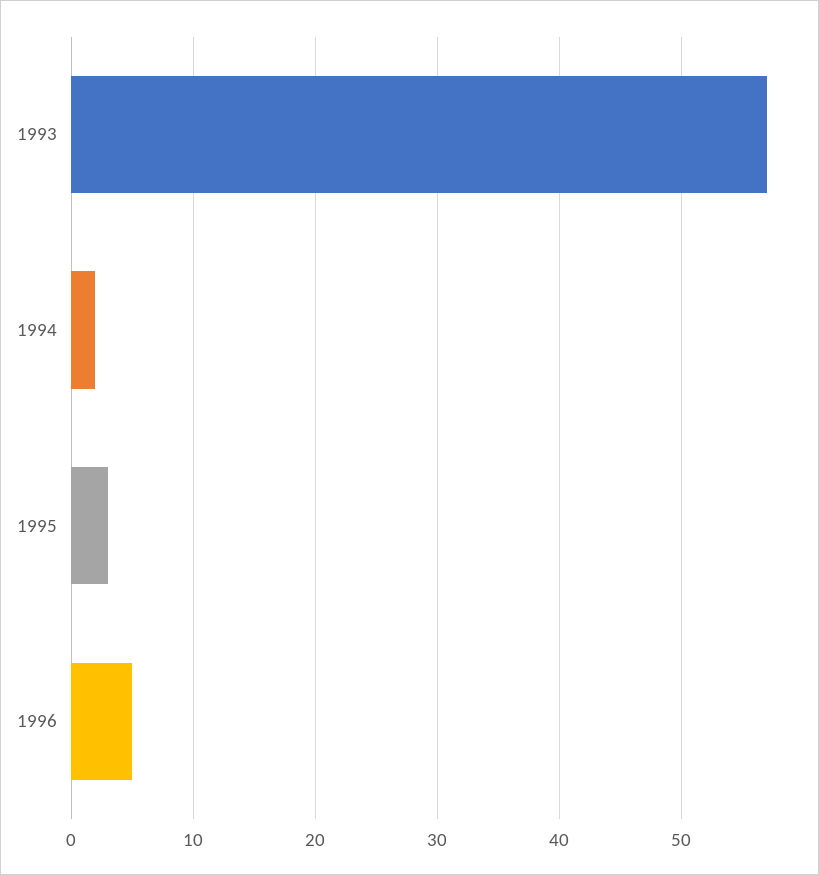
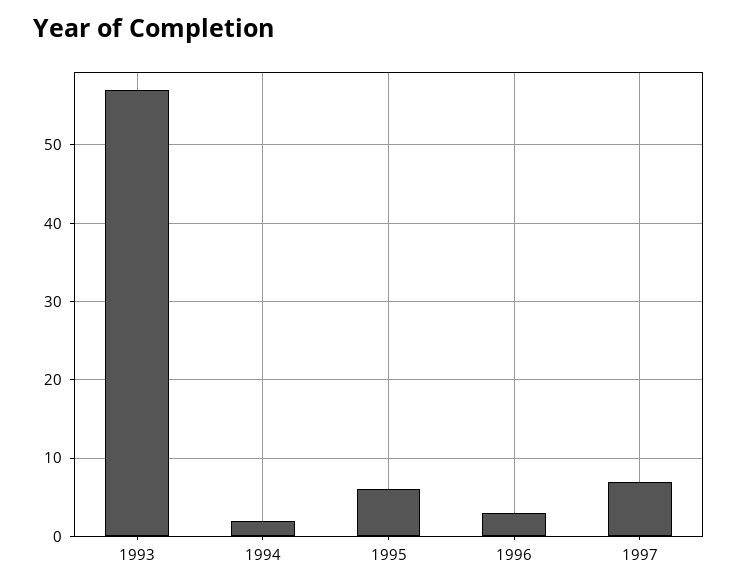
1995: 3 -> 6
1996: 5 -> 3
1997: none -> 7

